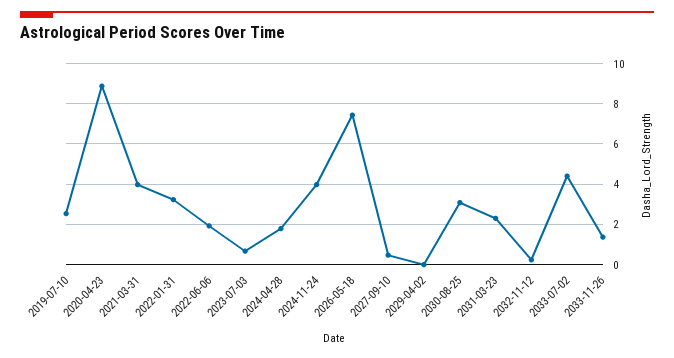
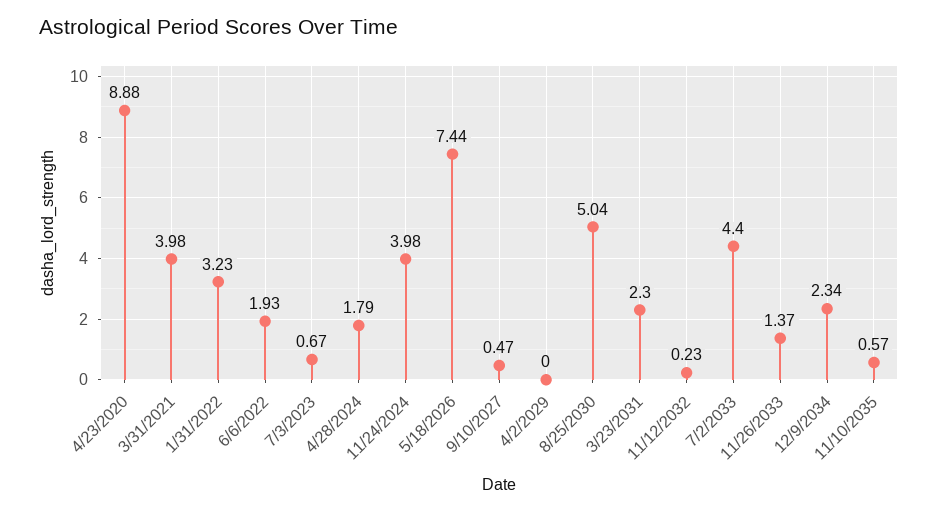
2019-07-10: 2.5 -> none
2030-08-25: 3 -> 5.04
12/9/2034: none -> 2.34
11/10/2035: none -> 0.57

